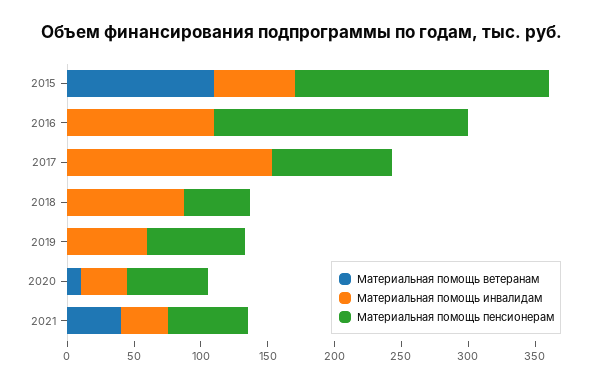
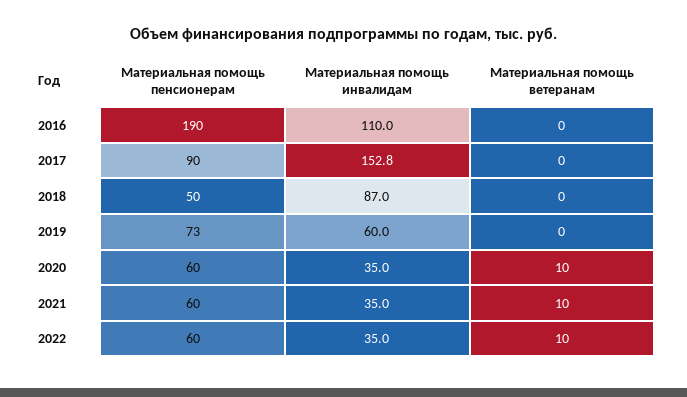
Материальная помощь ветеранам, 2015: 110 -> none
Материальная помощь инвалидам, 2015: 60 -> none
Материальная помощь пенсионерам, 2015: 190 -> none
Материальная помощь ветеранам, 2021: 40 -> 10
Материальная помощь пенсионерам, 2022: none -> 60
Материальная помощь инвалидам, 2022: none -> 35
Материальная помощь ветеранам, 2022: none -> 10

